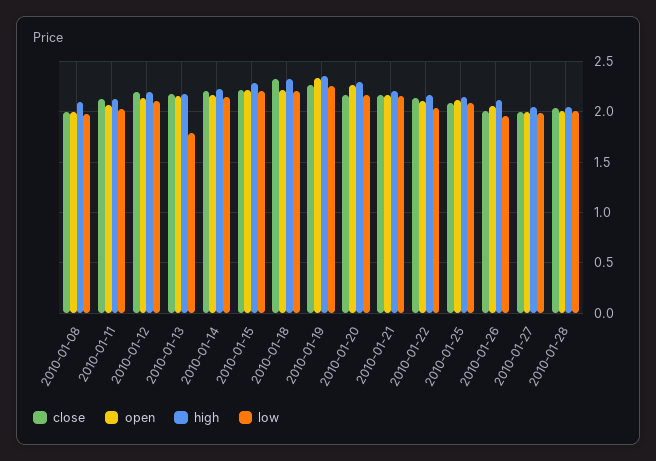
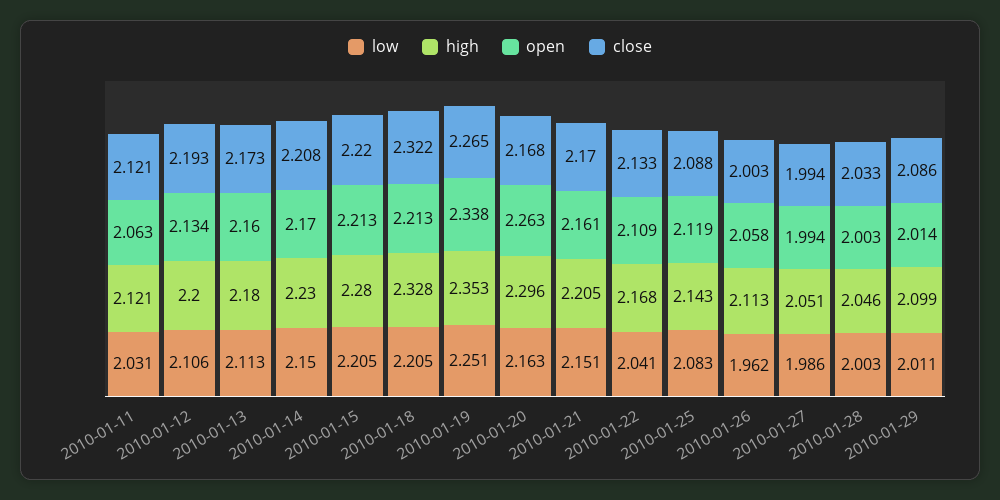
close, 2010-01-08: 2 -> none
open, 2010-01-08: 2 -> none
high, 2010-01-08: 2.1 -> none
low, 2010-01-08: 2 -> none
low, 2010-01-13: 1.8 -> 2.113
low, 2010-01-29: none -> 2.011
high, 2010-01-29: none -> 2.099
open, 2010-01-29: none -> 2.014
close, 2010-01-29: none -> 2.086

